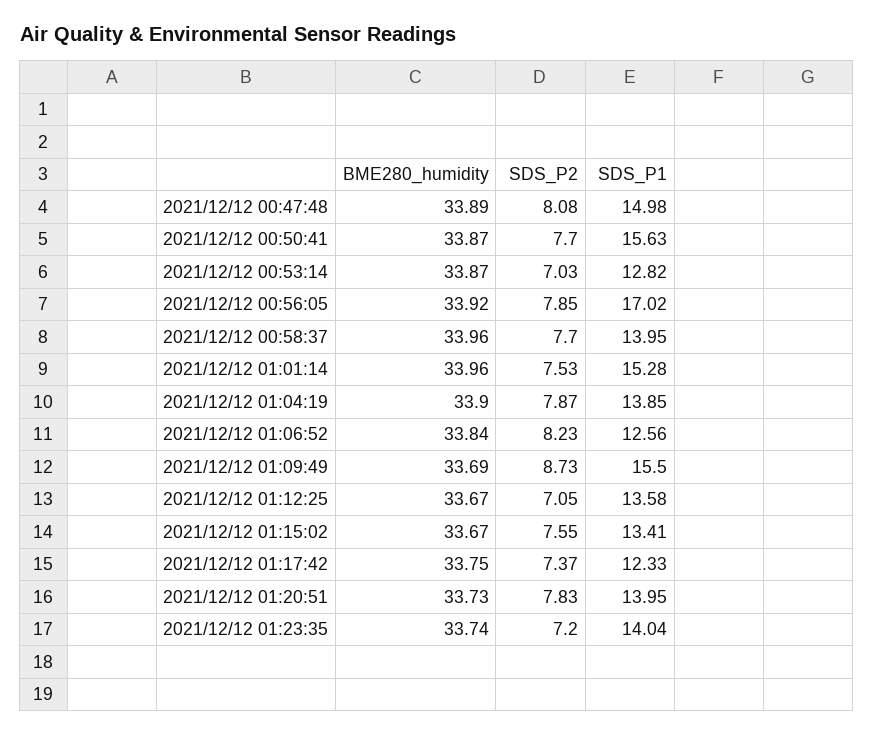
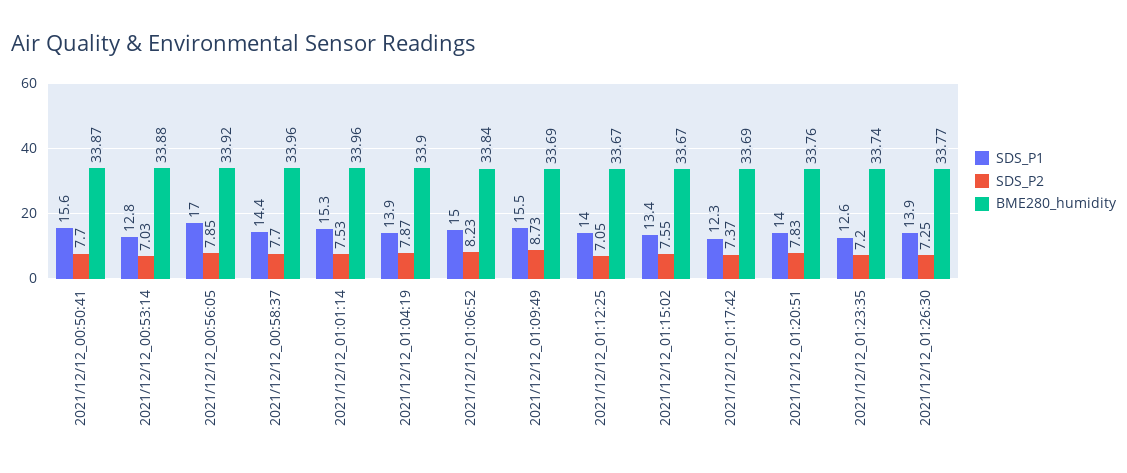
BME280_humidity, 2021/12/12 00:47:48: 33.89 -> none
SDS_P2, 2021/12/12 00:47:48: 8.08 -> none
SDS_P1, 2021/12/12 00:47:48: 14.98 -> none
BME280_humidity, 2021/12/12 00:53:14: 33.87 -> 33.88
SDS_P1, 2021/12/12 00:58:37: 13.95 -> 14.4
SDS_P1, 2021/12/12 01:06:52: 12.56 -> 15
SDS_P1, 2021/12/12 01:12:25: 13.58 -> 14
BME280_humidity, 2021/12/12 01:17:42: 33.75 -> 33.69
BME280_humidity, 2021/12/12 01:20:51: 33.73 -> 33.76
SDS_P1, 2021/12/12 01:23:35: 14.04 -> 12.6
SDS_P1, 2021/12/12_01:26:30: none -> 13.9
SDS_P2, 2021/12/12_01:26:30: none -> 7.25
BME280_humidity, 2021/12/12_01:26:30: none -> 33.77

